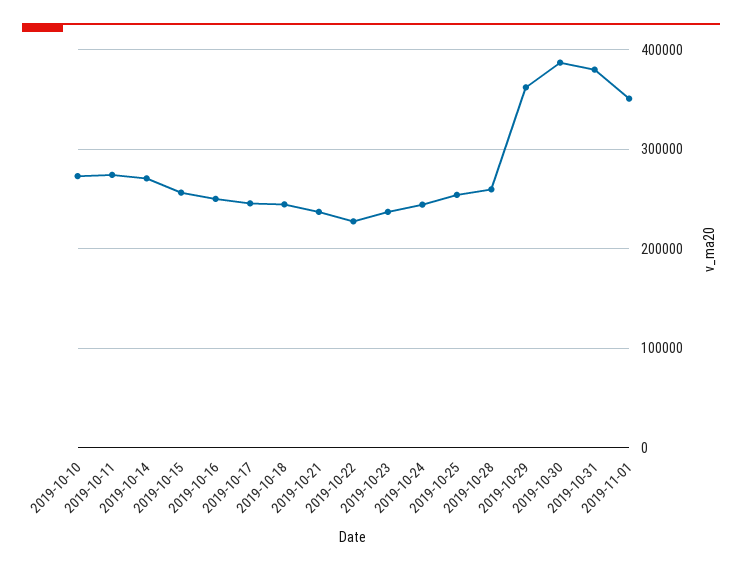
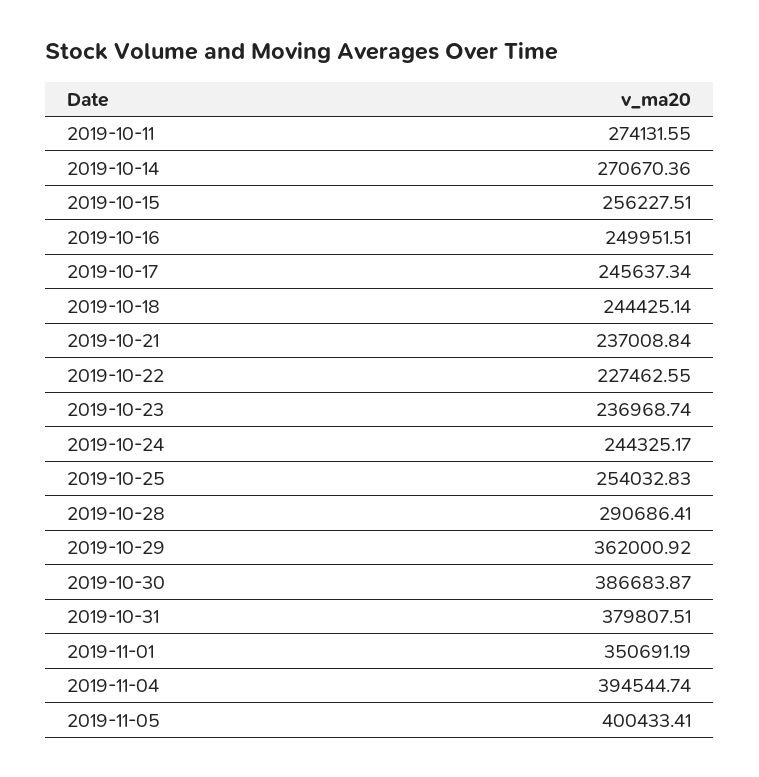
2019-10-10: 270000 -> none
2019-10-28: 260000 -> 290686.41
2019-11-04: none -> 394544.74
2019-11-05: none -> 400433.41

